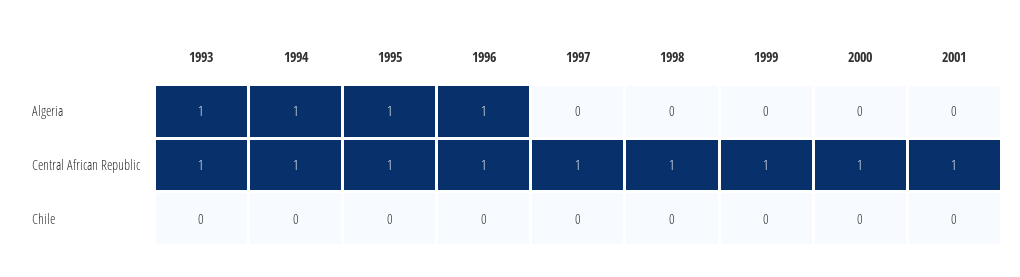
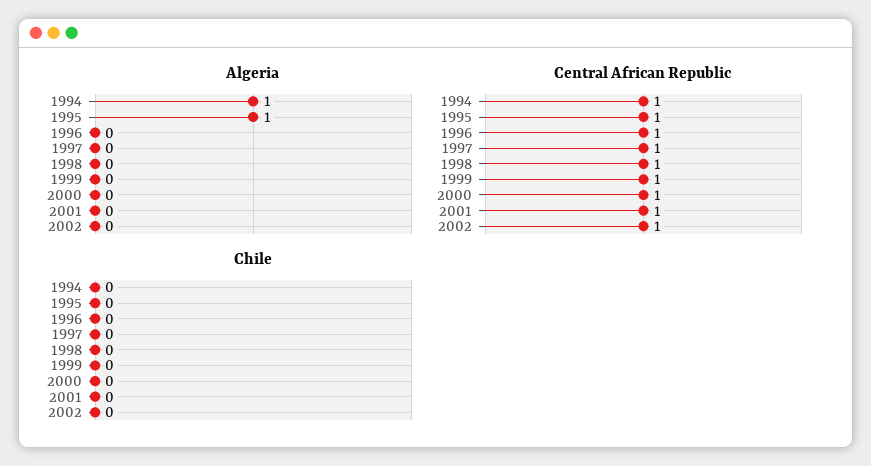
Algeria, 1993: 1 -> none
Algeria, 1996: 1 -> 0
Central African Republic, 1993: 1 -> none
Chile, 1993: 0 -> none
Algeria, 2002: none -> 0
Central African Republic, 2002: none -> 1
Chile, 2002: none -> 0

